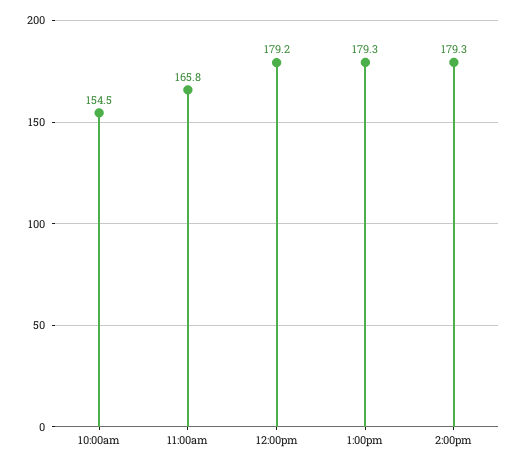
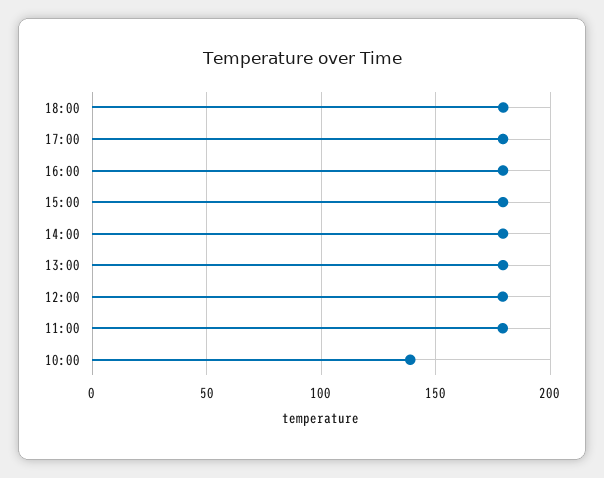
10:00am: 154.5 -> 140
11:00am: 165.8 -> 180
18:00: none -> 180
17:00: none -> 180
16:00: none -> 180
15:00: none -> 180

